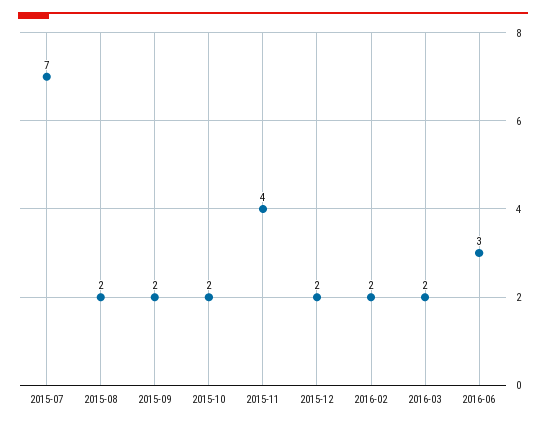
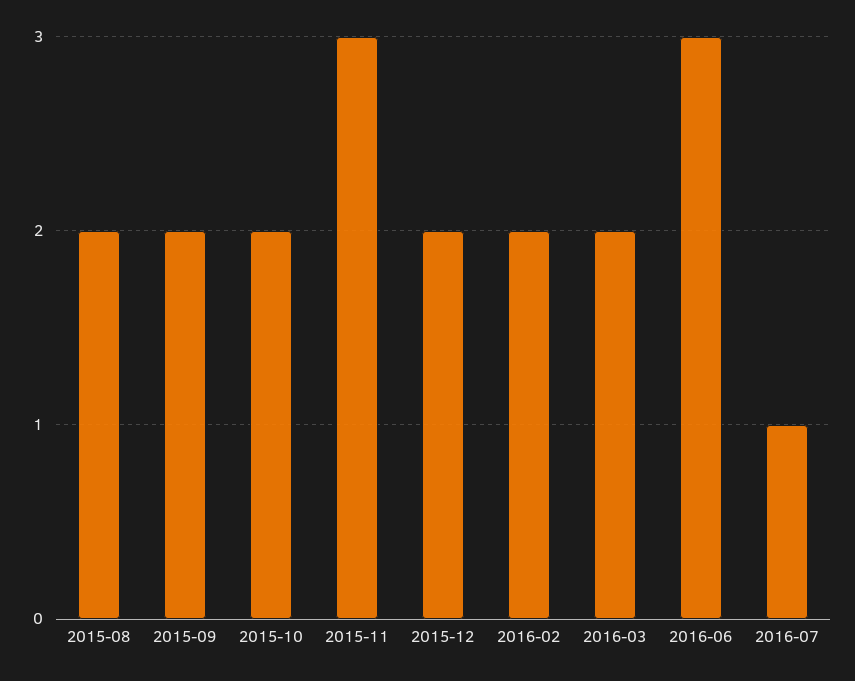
2015-07: 7 -> none
2015-11: 4 -> 3
2016-07: none -> 1

